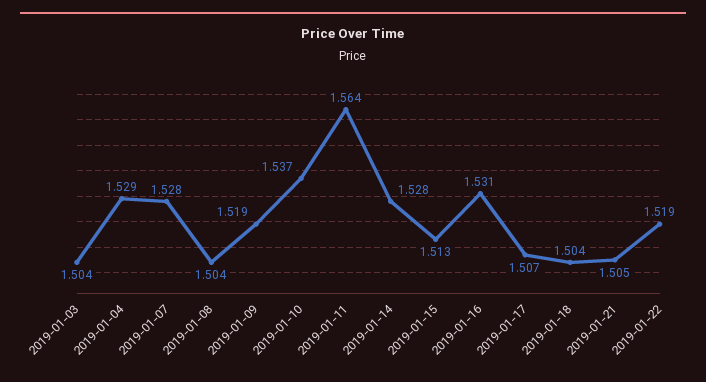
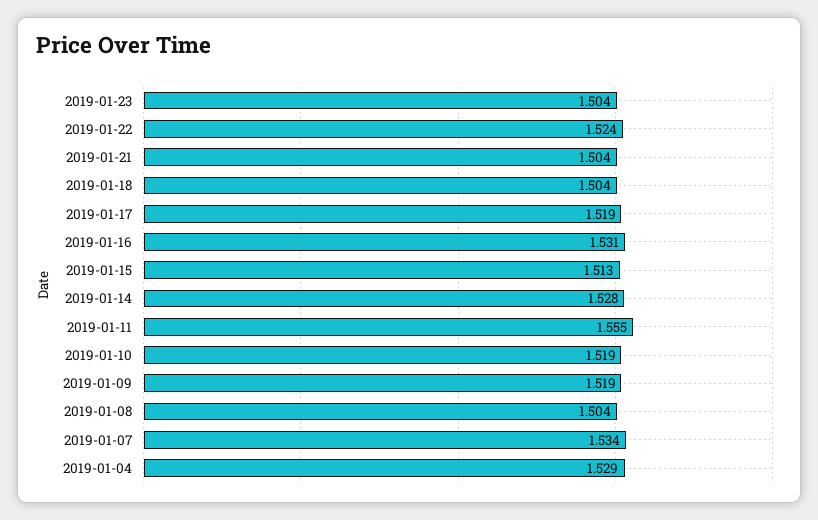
2019-01-03: 1.504 -> none
2019-01-07: 1.528 -> 1.534
2019-01-10: 1.537 -> 1.519
2019-01-11: 1.564 -> 1.555
2019-01-17: 1.507 -> 1.519
2019-01-21: 1.505 -> 1.504
2019-01-22: 1.519 -> 1.524
2019-01-23: none -> 1.504

